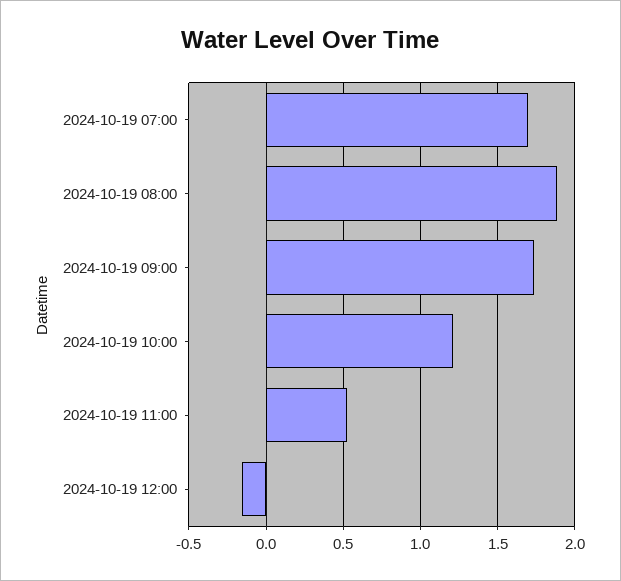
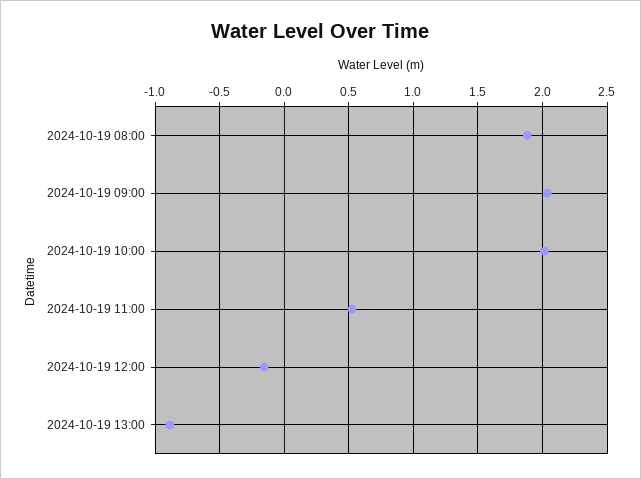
2024-10-19 07:00: 1.7 -> none
2024-10-19 09:00: 1.75 -> 2.05
2024-10-19 10:00: 1.2 -> 2
2024-10-19 13:00: none -> -0.9

